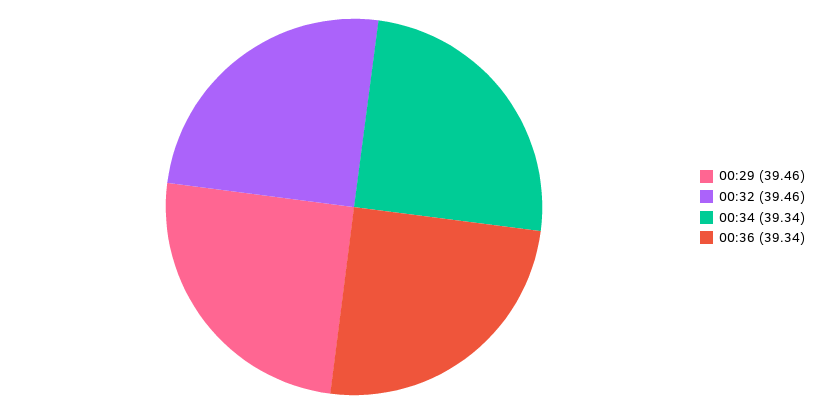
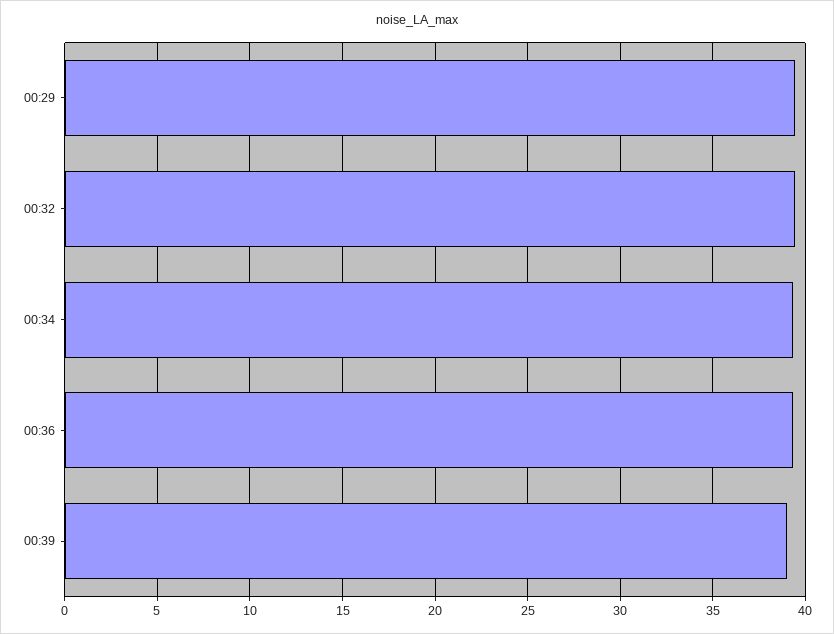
00:39: none -> 39

